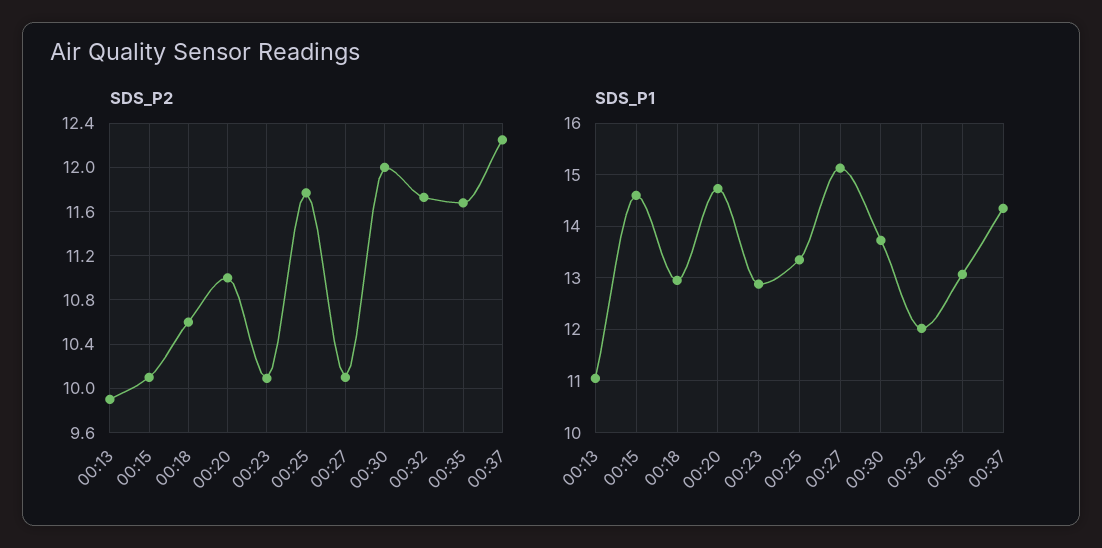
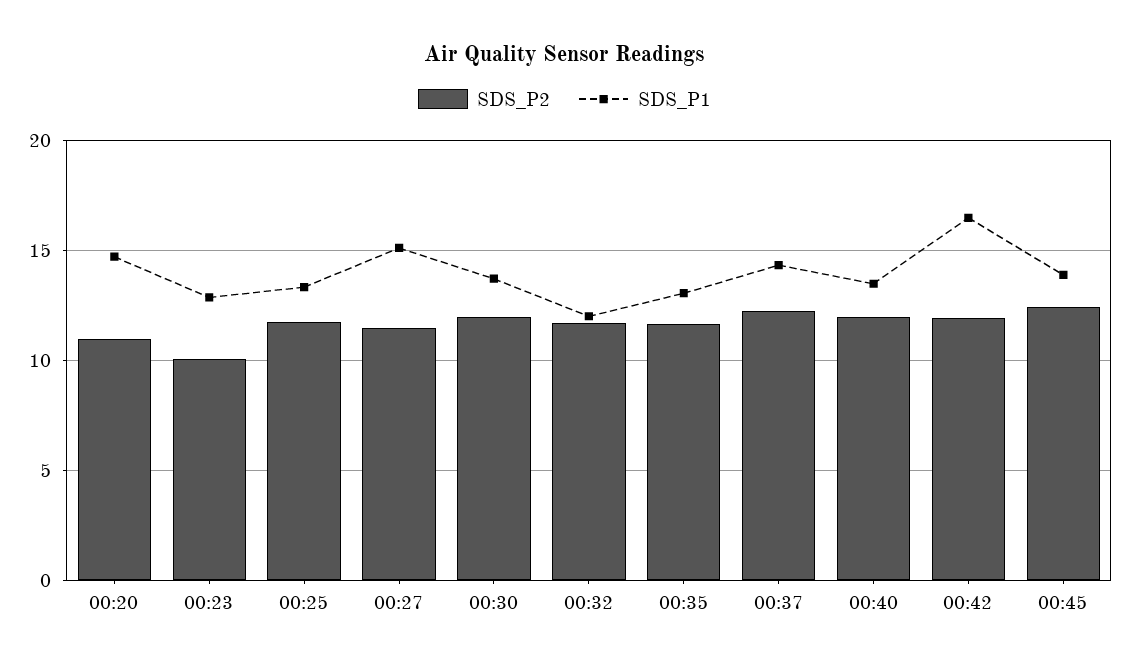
SDS_P2, 00:13: 9.9 -> none
SDS_P2, 00:15: 10.1 -> none
SDS_P2, 00:18: 10.6 -> none
SDS_P2, 00:27: 10.1 -> 11.5
SDS_P1, 00:13: 11 -> none
SDS_P1, 00:15: 14.6 -> none
SDS_P1, 00:18: 13 -> none
SDS_P2, 00:40: none -> 12
SDS_P1, 00:40: none -> 13.5
SDS_P2, 00:42: none -> 12
SDS_P1, 00:42: none -> 16.5
SDS_P2, 00:45: none -> 12.5
SDS_P1, 00:45: none -> 14

